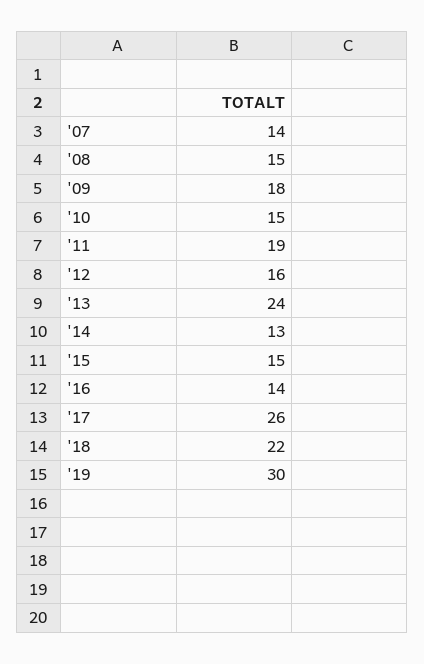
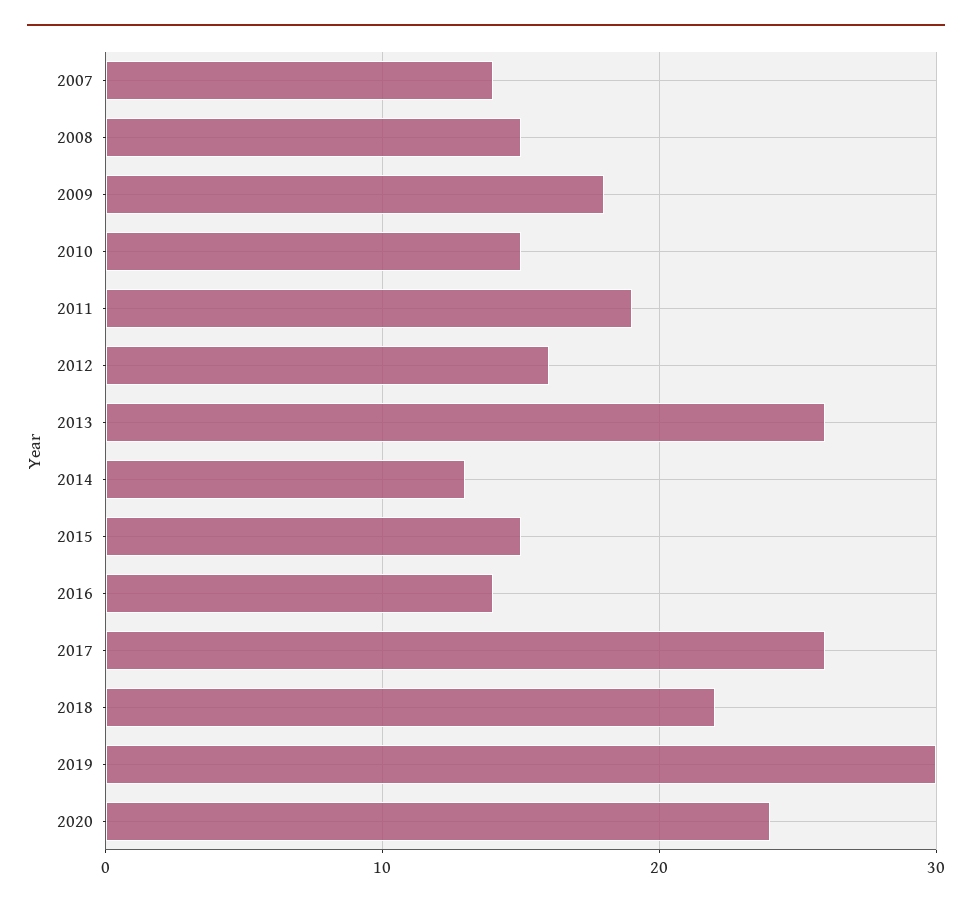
'13: 24 -> 26
2020: none -> 24

